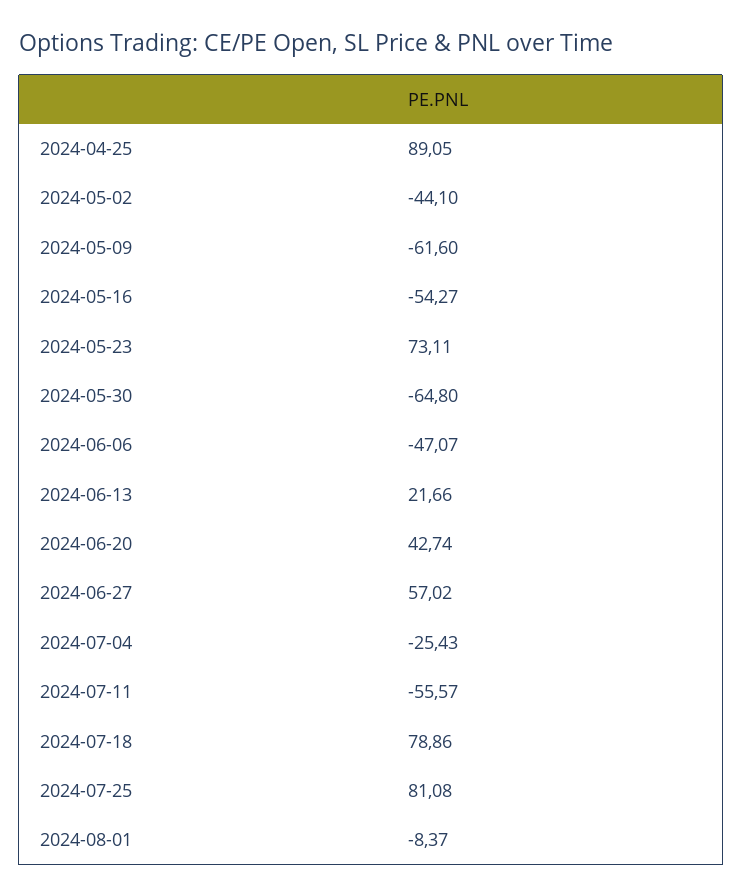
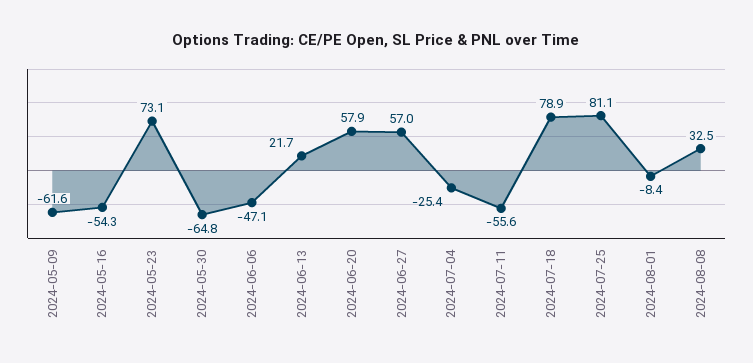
2024-04-25: 89.05 -> none
2024-05-02: -44.1 -> none
2024-06-20: 42.74 -> 57.9
2024-08-08: none -> 32.5

